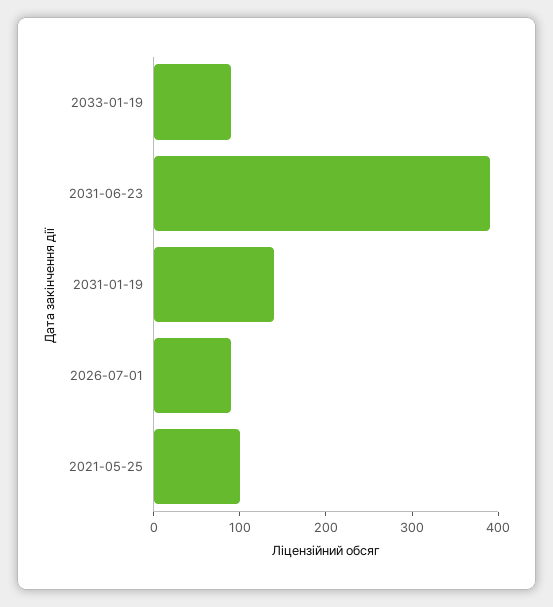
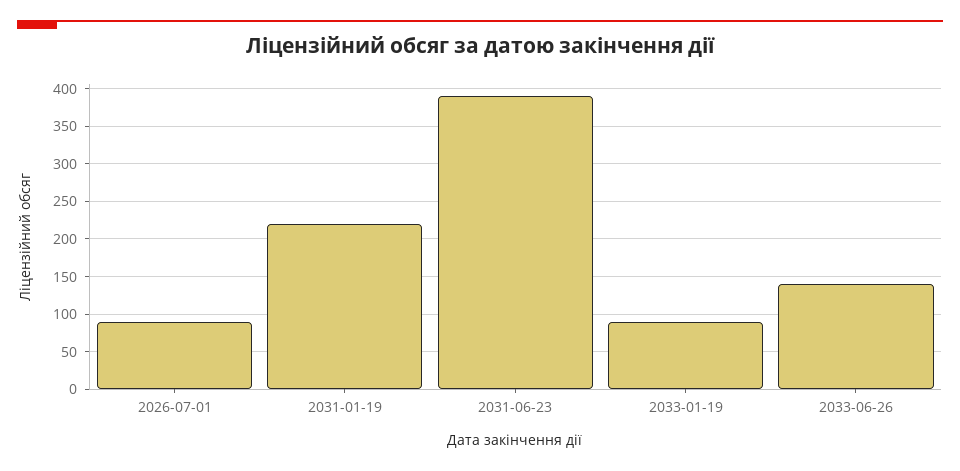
2031-01-19: 140 -> 220
2021-05-25: 100 -> none
2033-06-26: none -> 140

